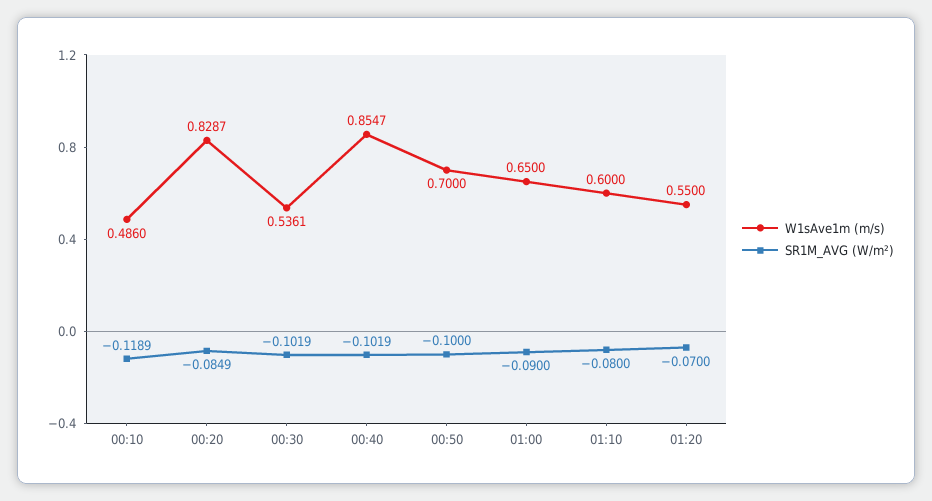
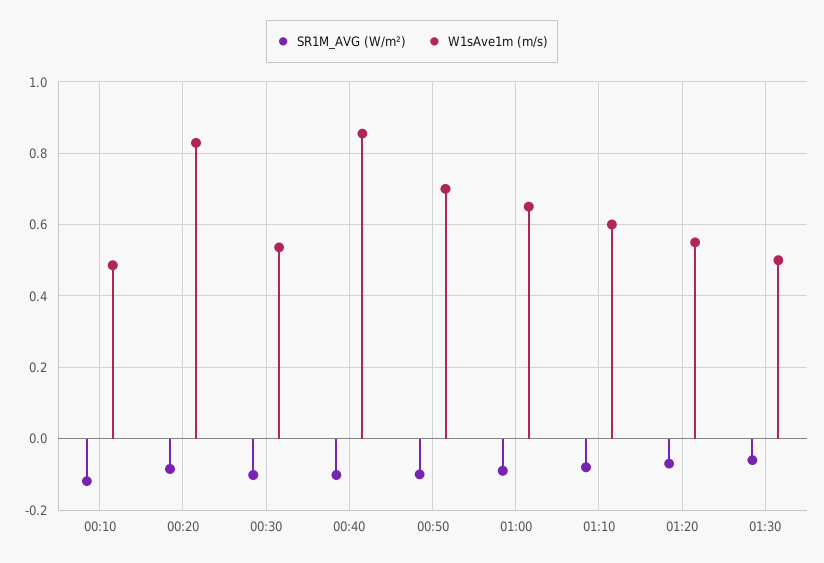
SR1M_AVG (W/m²), 01:30: none -> -0.06
W1sAve1m (m/s), 01:30: none -> 0.5

